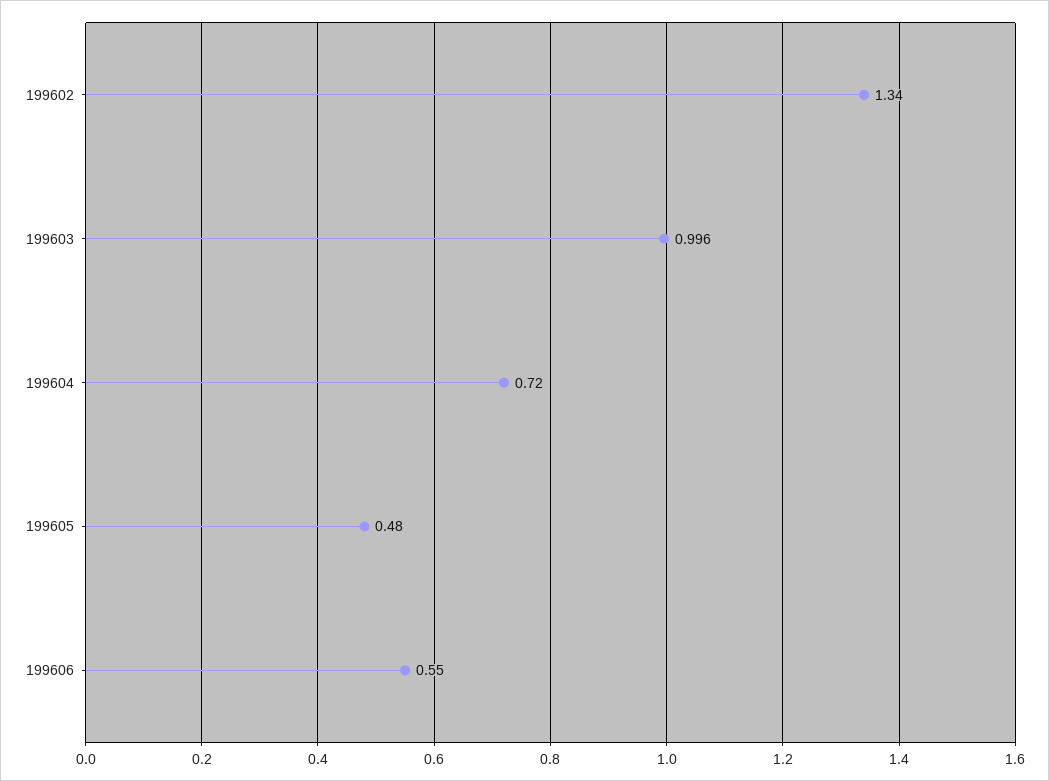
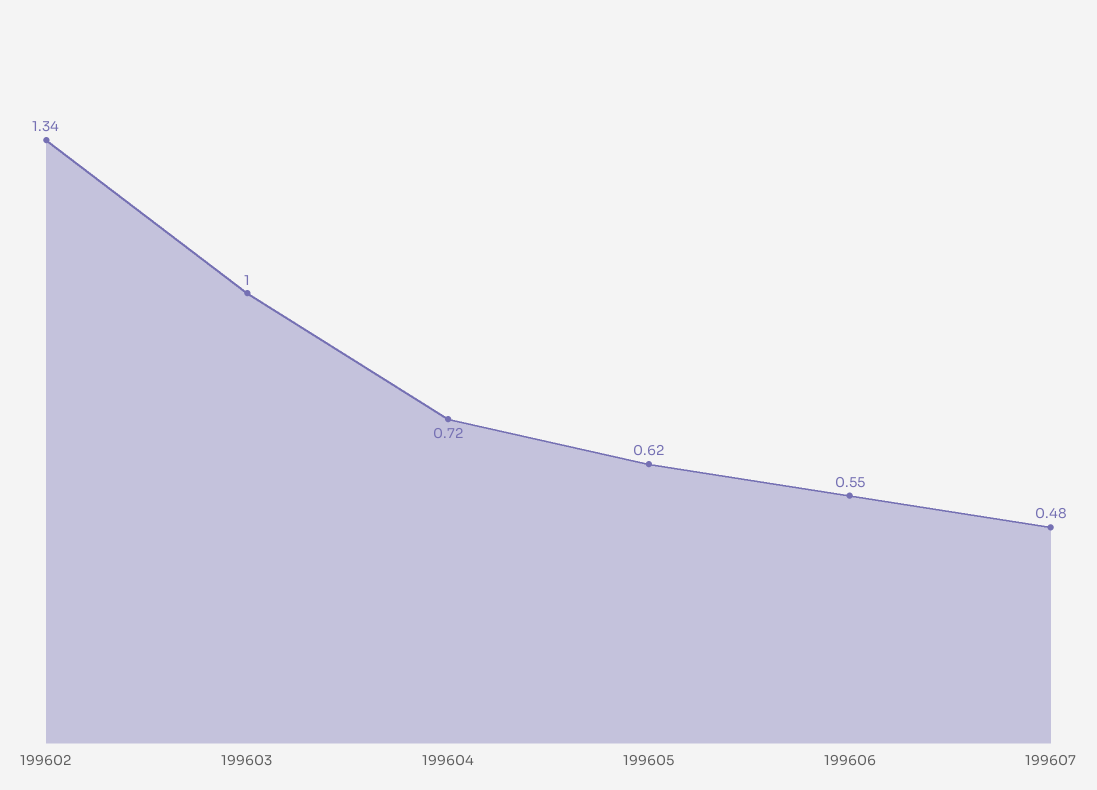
199605: 0.48 -> 0.62
199607: none -> 0.48

